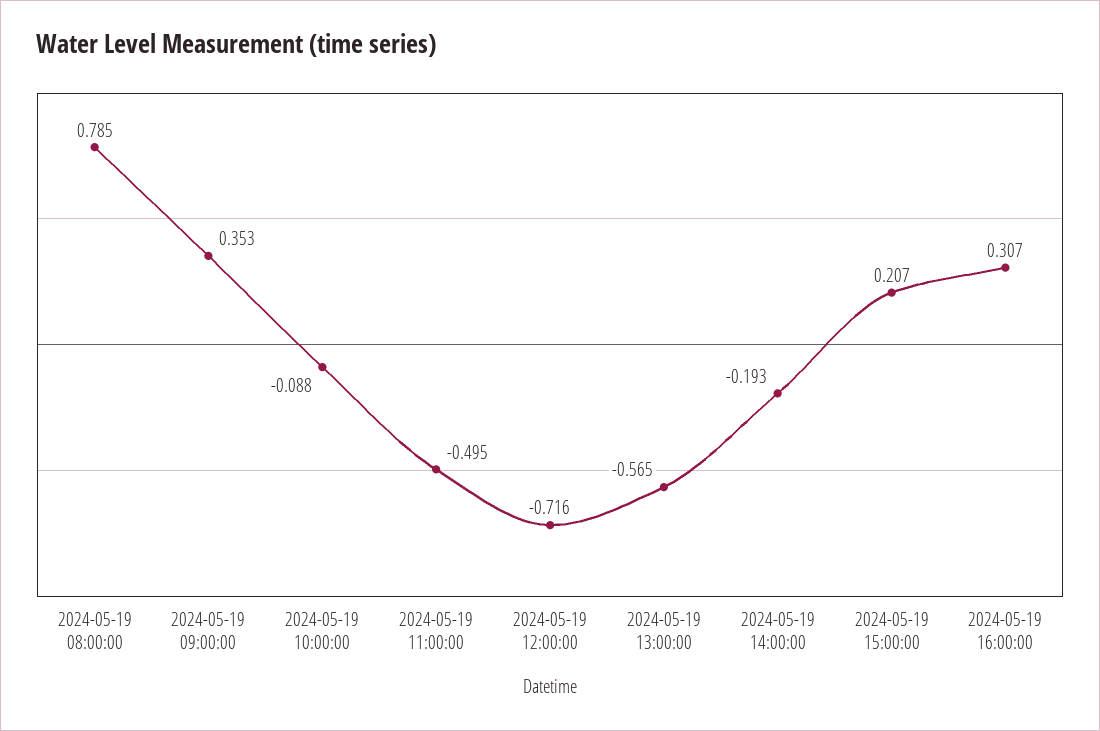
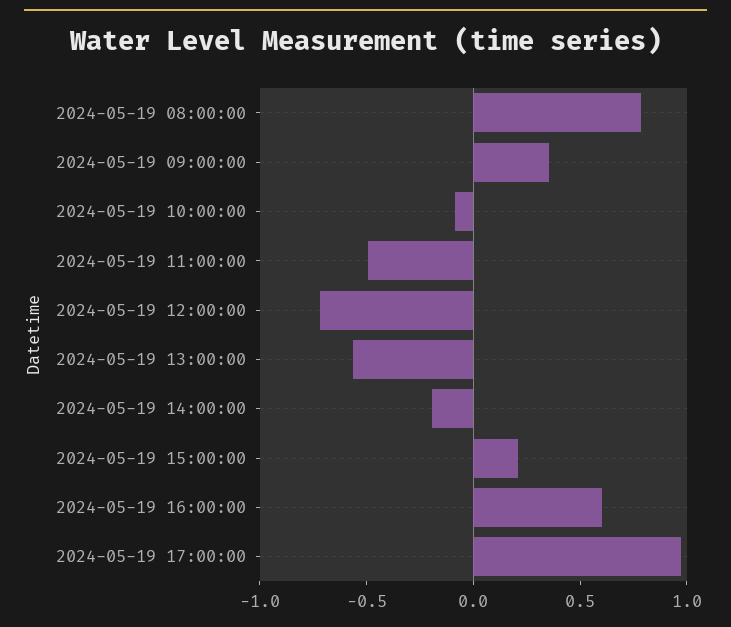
2024-05-19 16:00:00: 0.307 -> 0.6
2024-05-19 17:00:00: none -> 1

